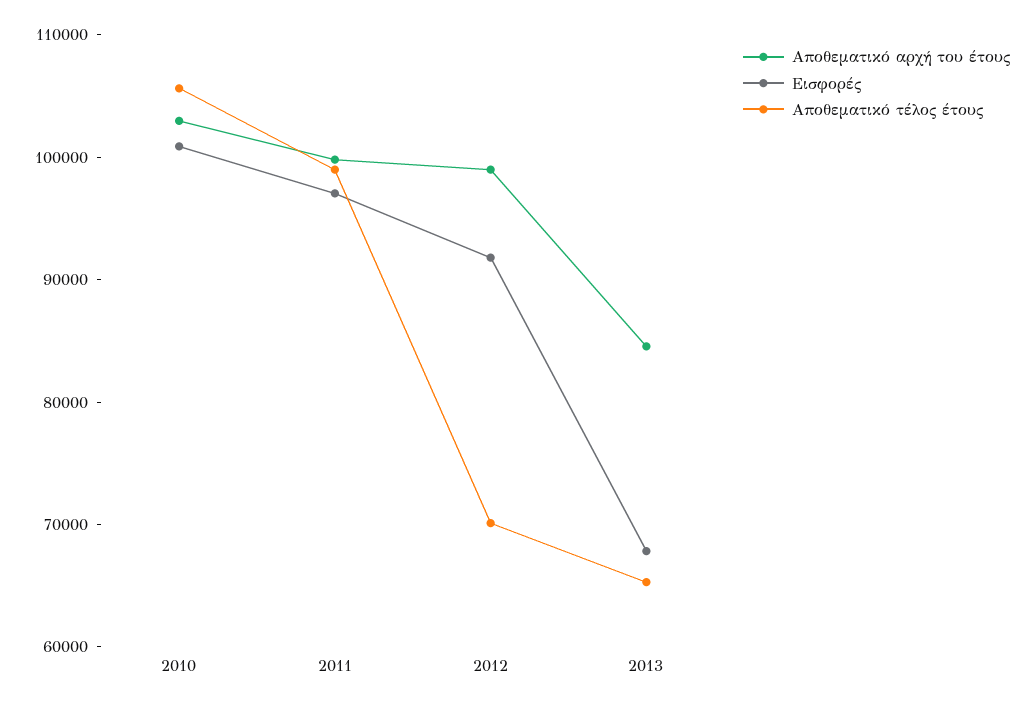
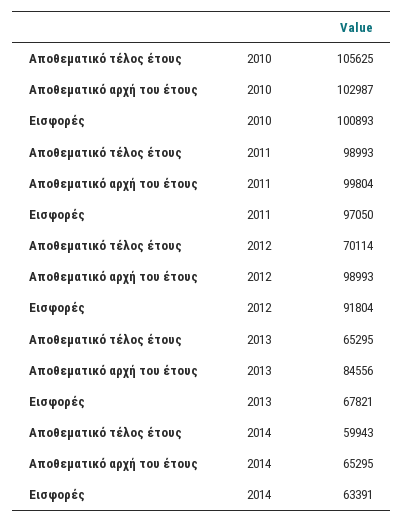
Αποθεματικό τέλος έτους, 2014: none -> 59943
Αποθεματικό αρχή του έτους, 2014: none -> 65295
Εισφορές, 2014: none -> 63391

